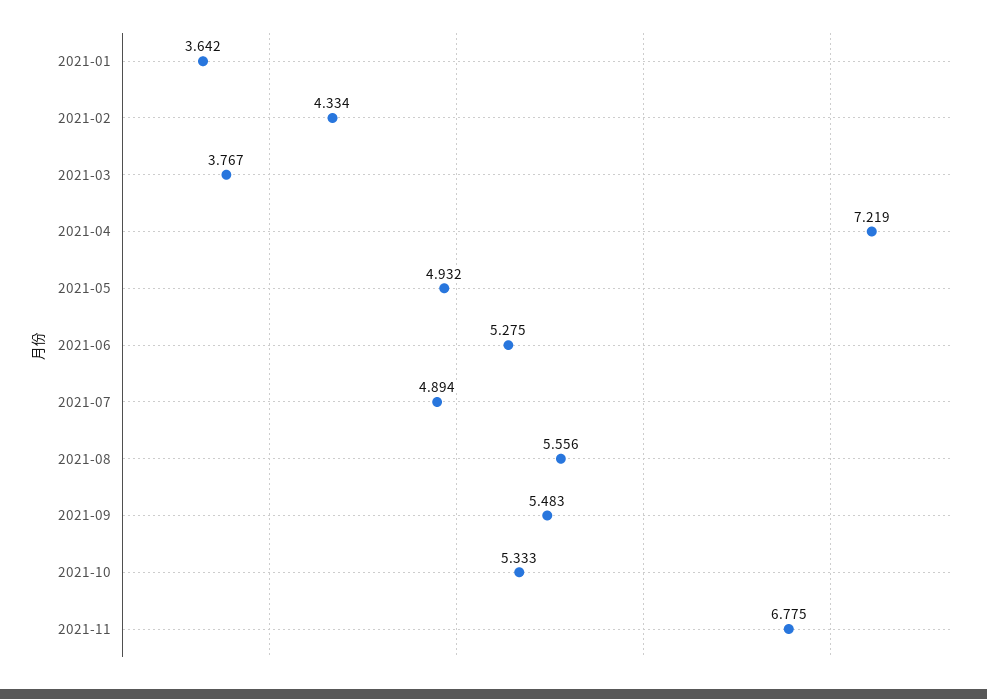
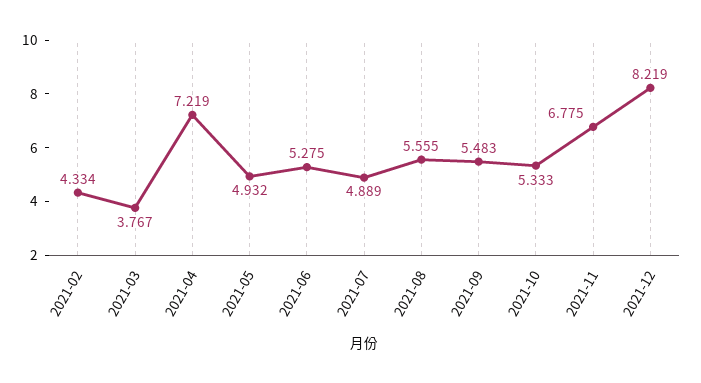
2021-01: 3.642 -> none
2021-07: 4.894 -> 4.889
2021-08: 5.556 -> 5.555
2021-12: none -> 8.219

